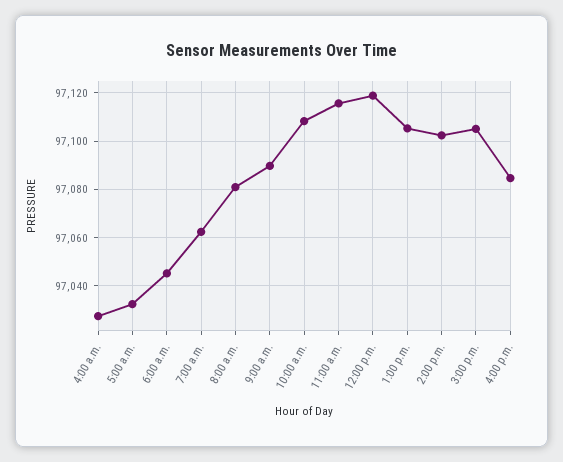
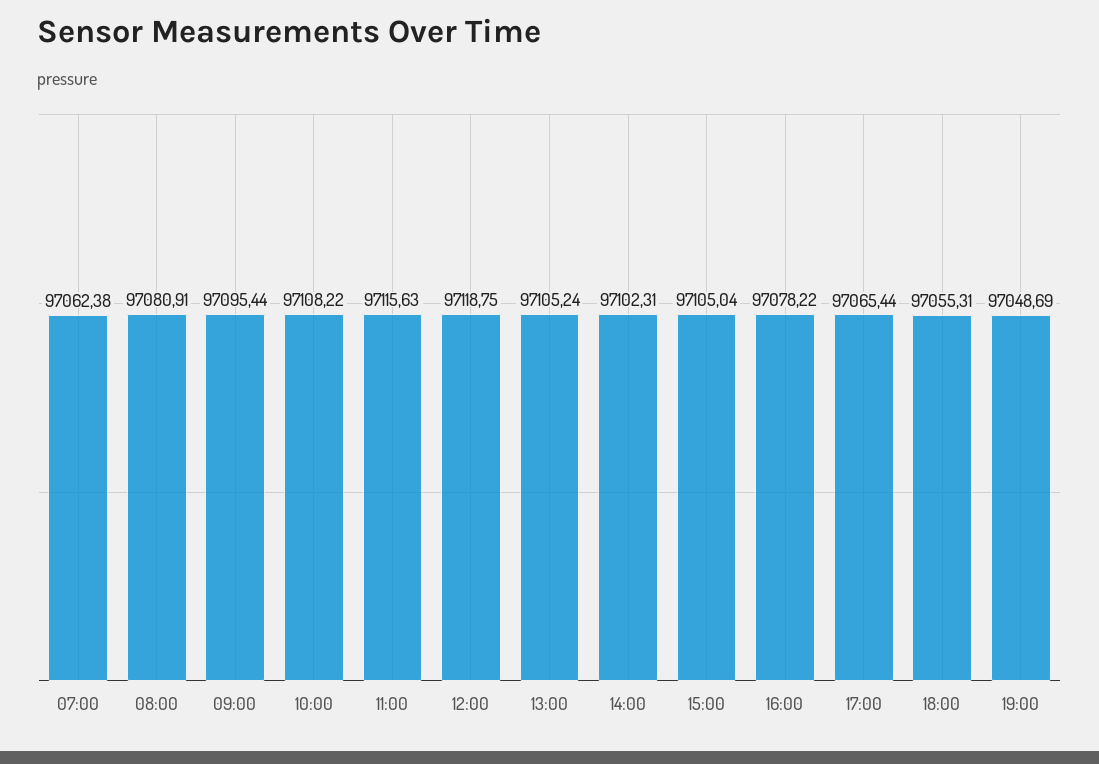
4:00 a.m.: 97027.5 -> none
5:00 a.m.: 97032.5 -> none
6:00 a.m.: 97045 -> none
9:00 a.m.: 97090 -> 97095.44
4:00 p.m.: 97085 -> 97078.22
17:00: none -> 97065.44
18:00: none -> 97055.31
19:00: none -> 97048.69

